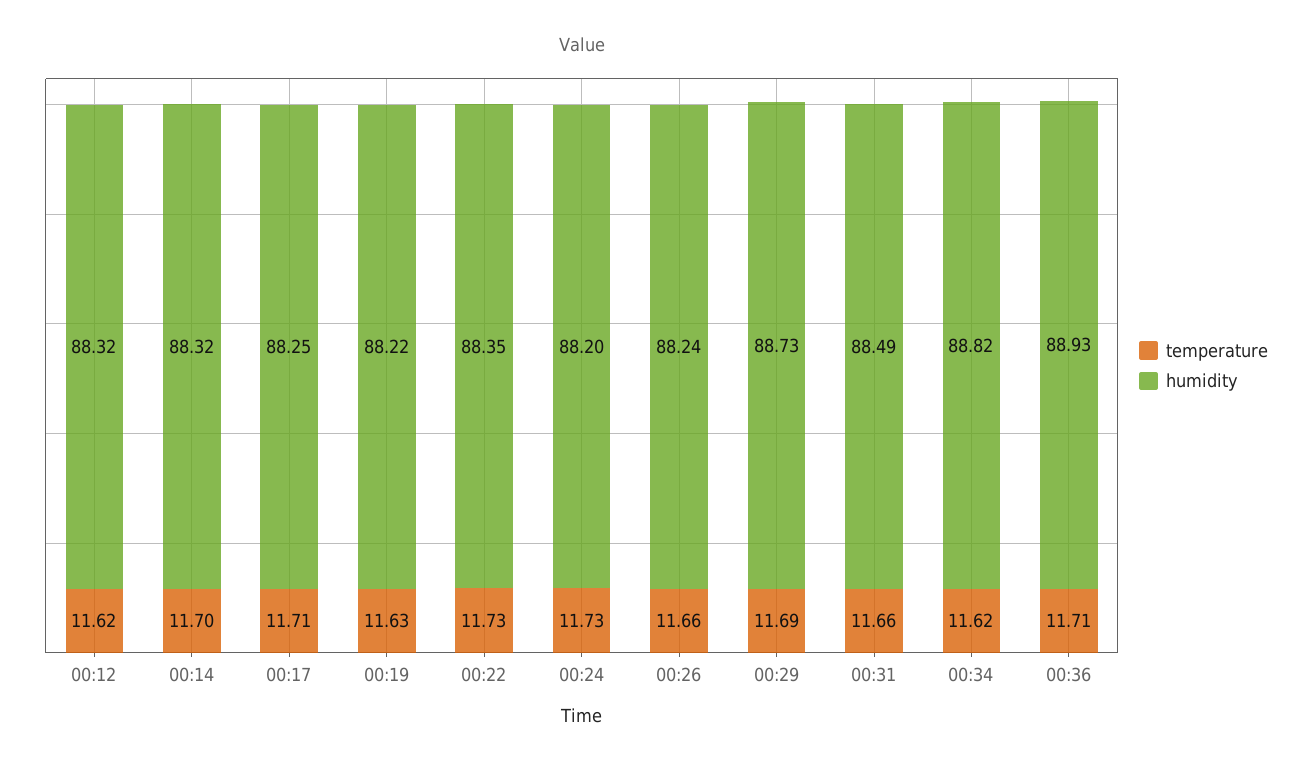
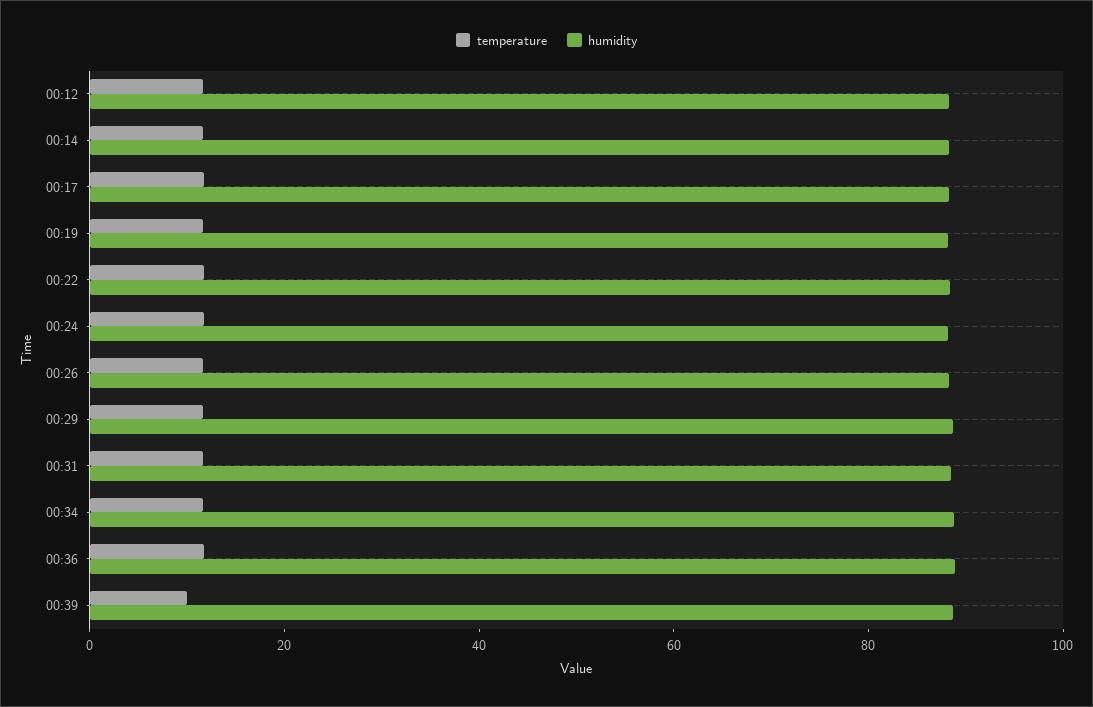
temperature, 00:39: none -> 10
humidity, 00:39: none -> 90

